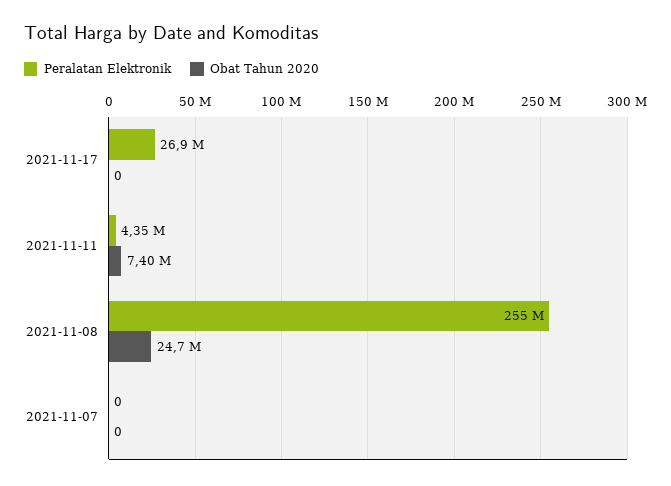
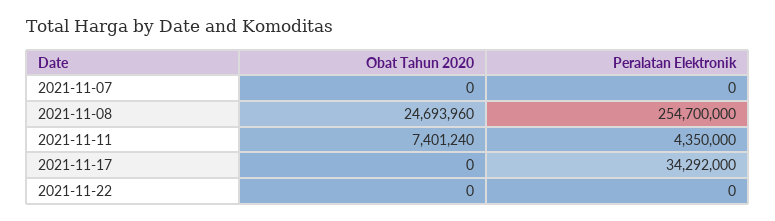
Peralatan Elektronik, 2021-11-17: 26900000 -> 34292000
Obat Tahun 2020, 2021-11-22: none -> 0
Peralatan Elektronik, 2021-11-22: none -> 0

